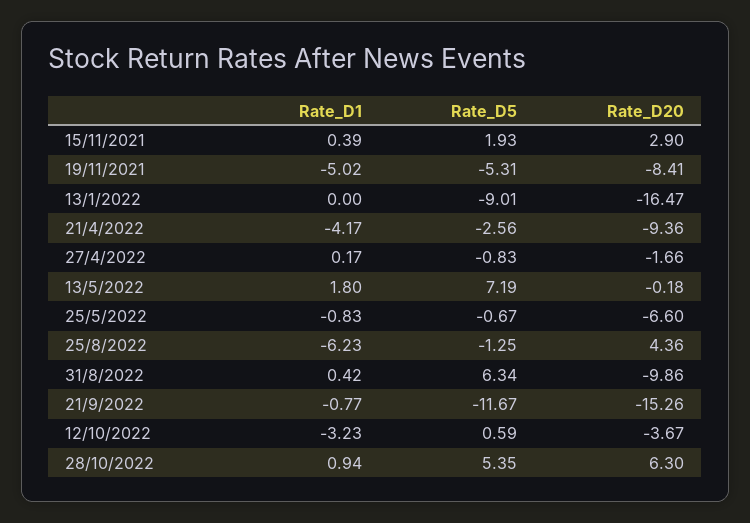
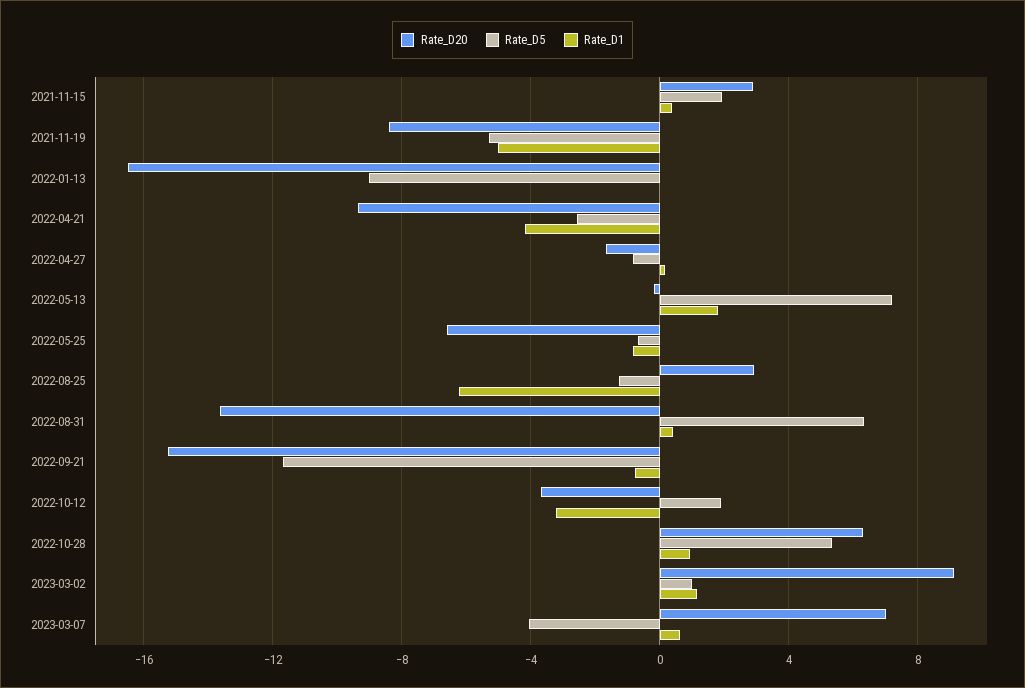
Rate_D20, 25/8/2022: 4.36 -> 3
Rate_D20, 31/8/2022: -9.86 -> -13.5
Rate_D5, 12/10/2022: 0.59 -> 2
Rate_D20, 2023-03-02: none -> 9
Rate_D5, 2023-03-02: none -> 1
Rate_D1, 2023-03-02: none -> 1
Rate_D20, 2023-03-07: none -> 7
Rate_D5, 2023-03-07: none -> -4
Rate_D1, 2023-03-07: none -> 0.5

